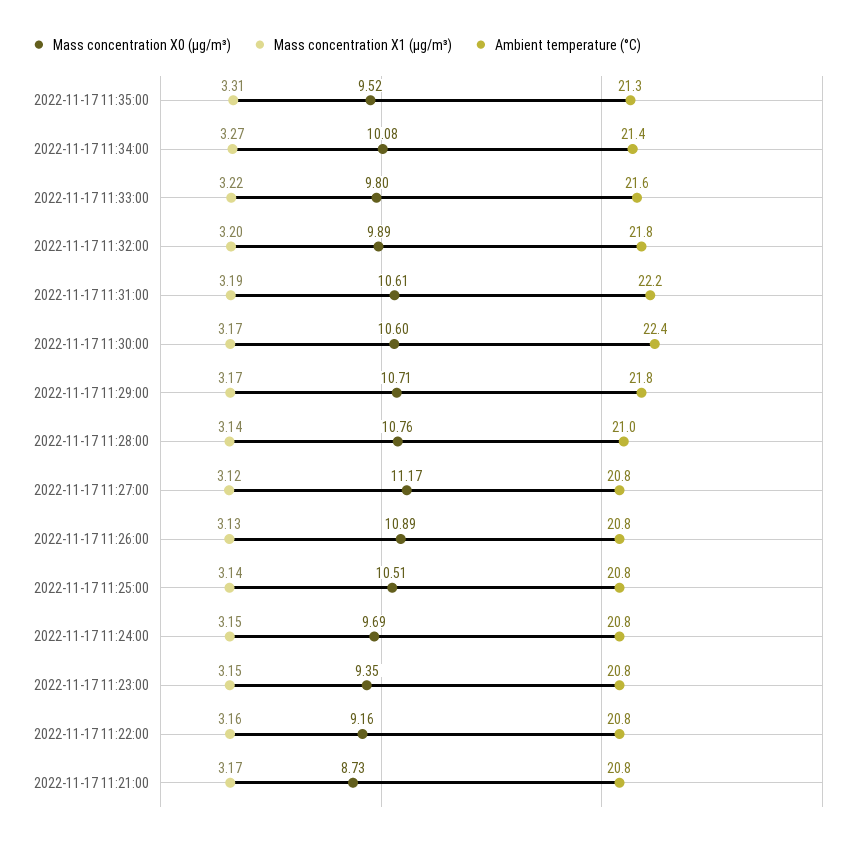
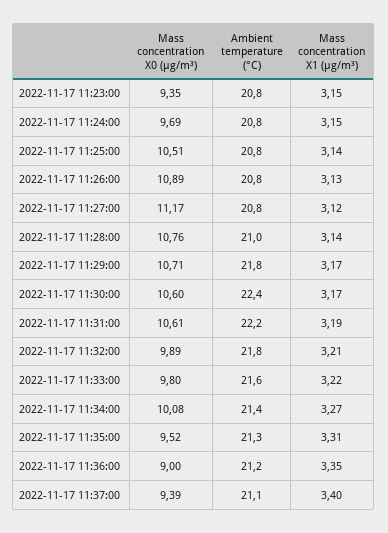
Mass concentration X1 (μg/m³), 2022-11-17 11:32:00: 3.2 -> 3.21
Mass concentration X0 (μg/m³), 2022-11-17 11:22:00: 9.16 -> none
Mass concentration X1 (μg/m³), 2022-11-17 11:22:00: 3.16 -> none
Ambient temperature (°C), 2022-11-17 11:22:00: 20.8 -> none
Mass concentration X0 (μg/m³), 2022-11-17 11:21:00: 8.73 -> none
Mass concentration X1 (μg/m³), 2022-11-17 11:21:00: 3.17 -> none
Ambient temperature (°C), 2022-11-17 11:21:00: 20.8 -> none
Mass concentration X0 (μg/m³), 2022-11-17 11:36:00: none -> 9
Ambient temperature (°C), 2022-11-17 11:36:00: none -> 21.2
Mass concentration X1 (μg/m³), 2022-11-17 11:36:00: none -> 3.35
Mass concentration X0 (μg/m³), 2022-11-17 11:37:00: none -> 9.39
Ambient temperature (°C), 2022-11-17 11:37:00: none -> 21.1
Mass concentration X1 (μg/m³), 2022-11-17 11:37:00: none -> 3.4

